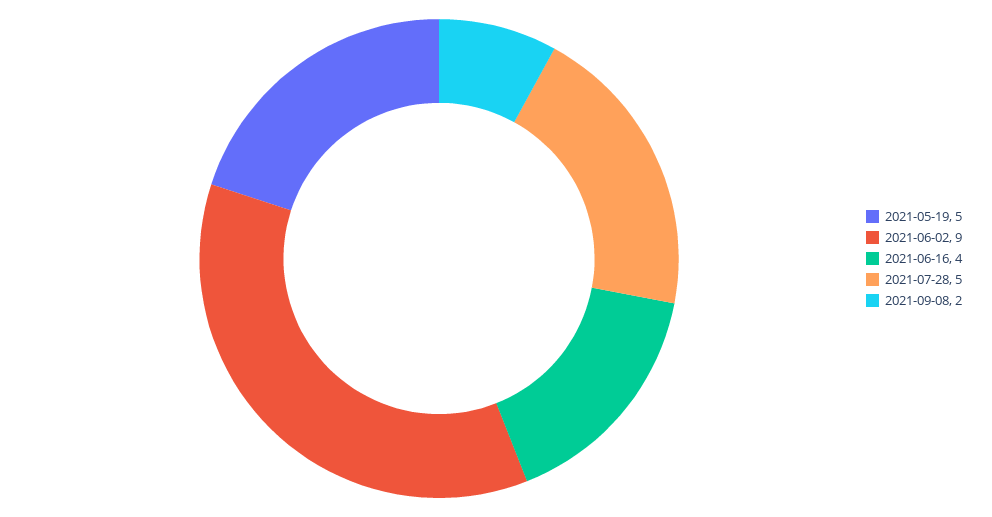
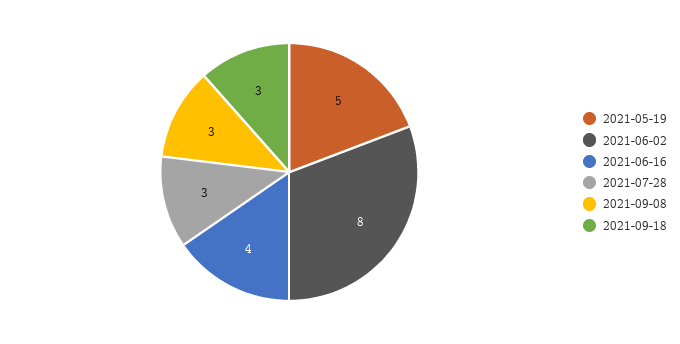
2021-06-02: 9 -> 8
2021-07-28: 5 -> 3
2021-09-08: 2 -> 3
2021-09-18: none -> 3

